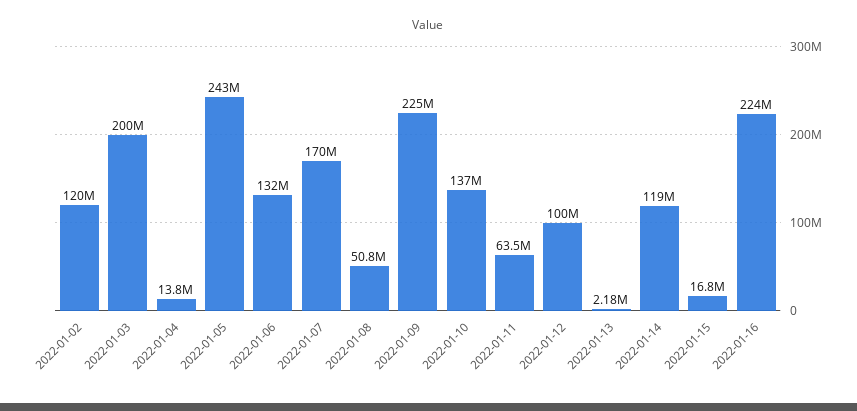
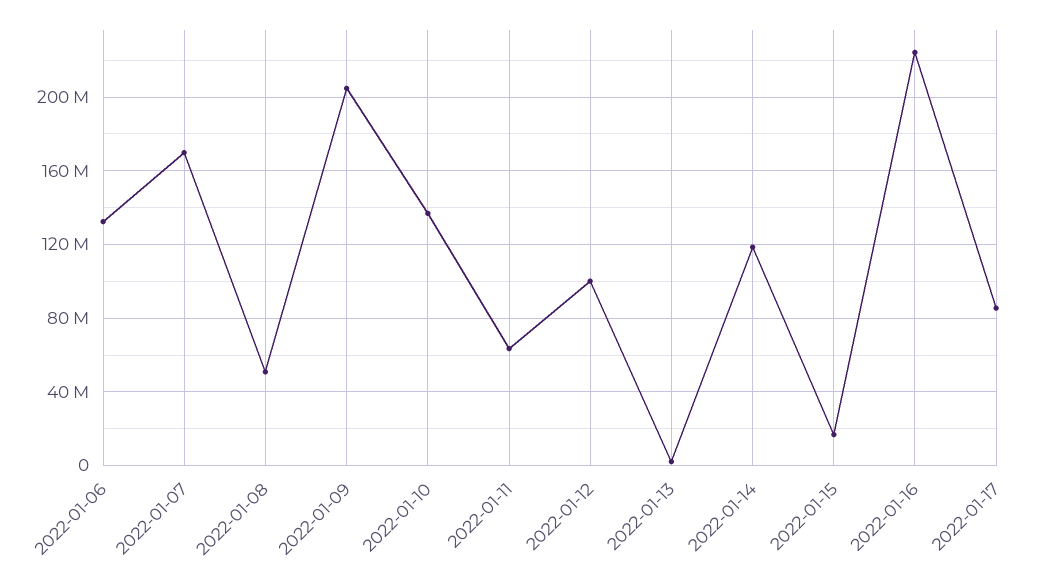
2022-01-02: 120000000 -> none
2022-01-03: 200000000 -> none
2022-01-04: 13800000 -> none
2022-01-05: 243000000 -> none
2022-01-09: 225000000 -> 205000000
2022-01-17: none -> 85000000

